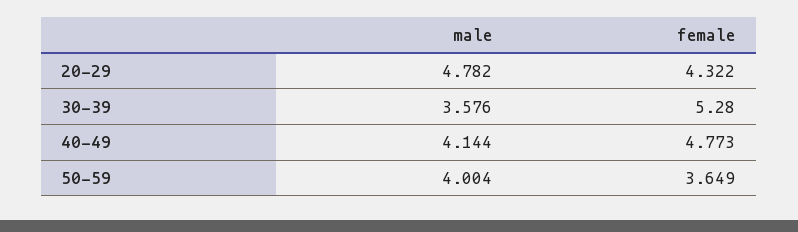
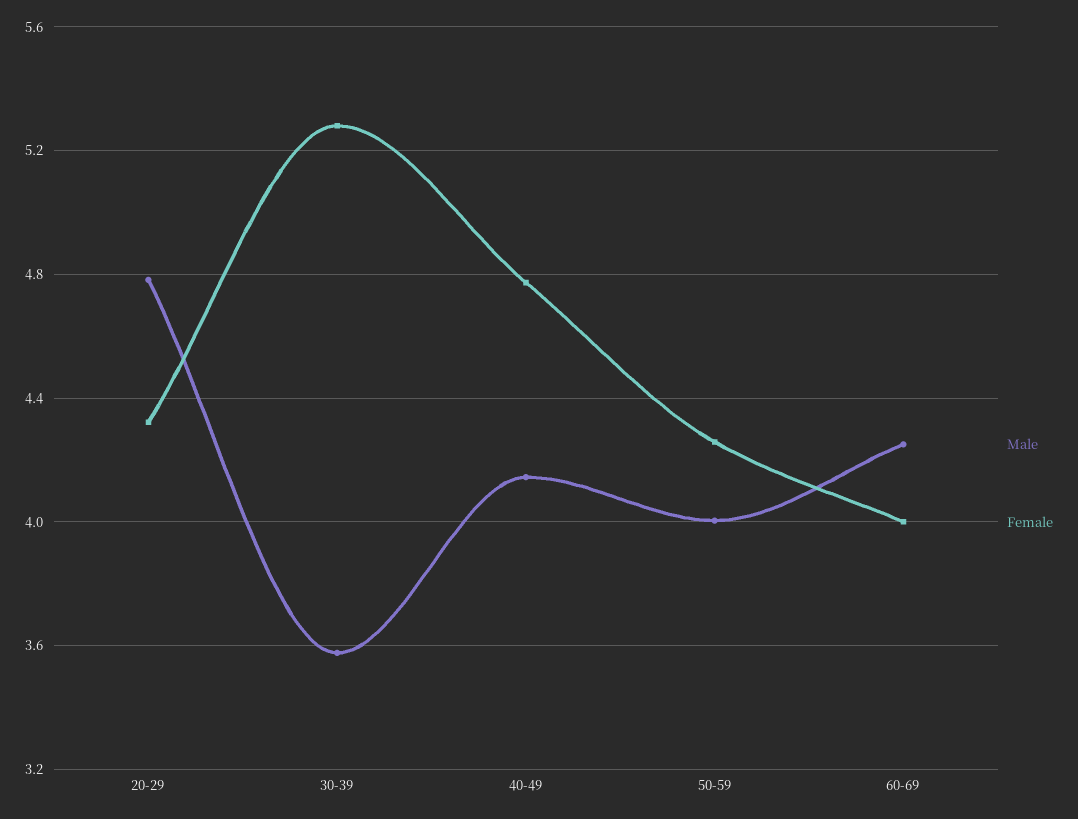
female, 50-59: 3.649 -> 4.25
male, 60-69: none -> 4.25
female, 60-69: none -> 4

